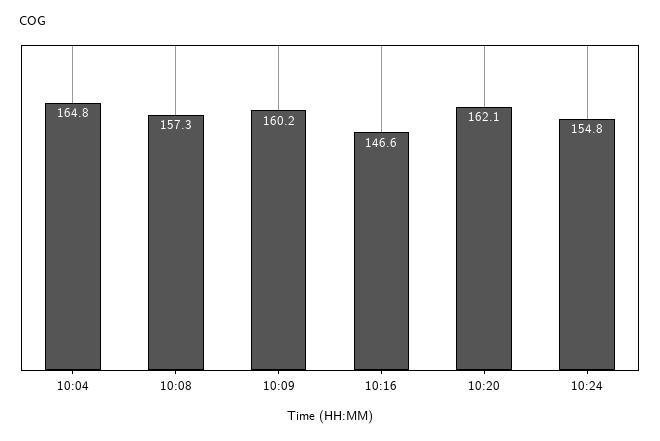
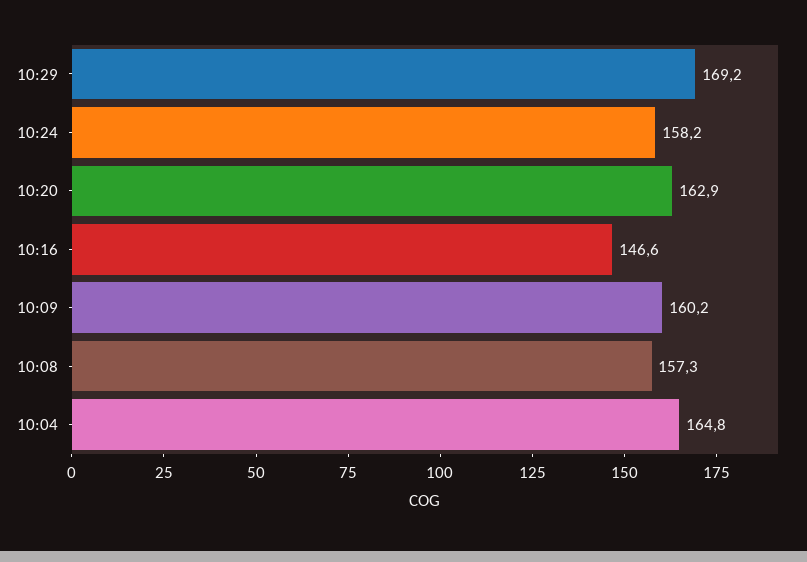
10:20: 162.1 -> 162.9
10:24: 154.8 -> 158.2
10:29: none -> 169.2

